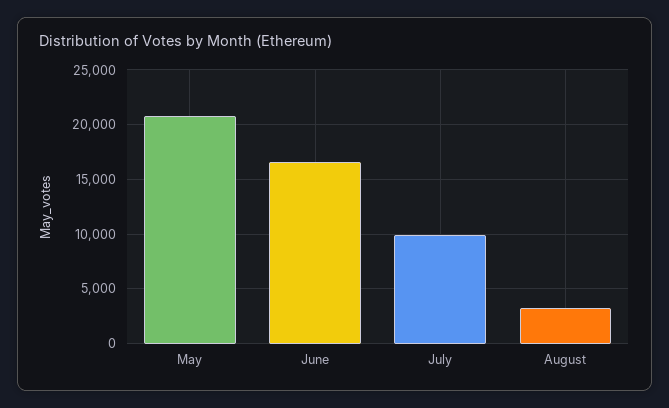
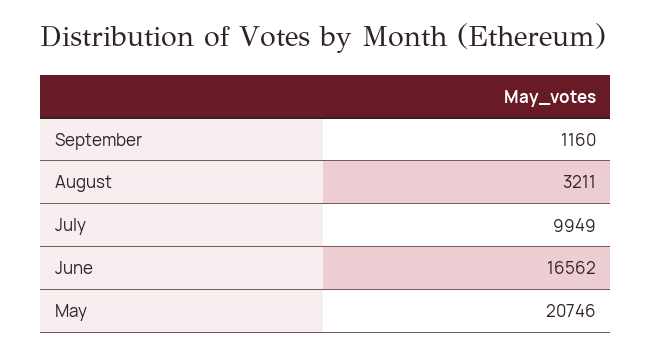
September: none -> 1160

